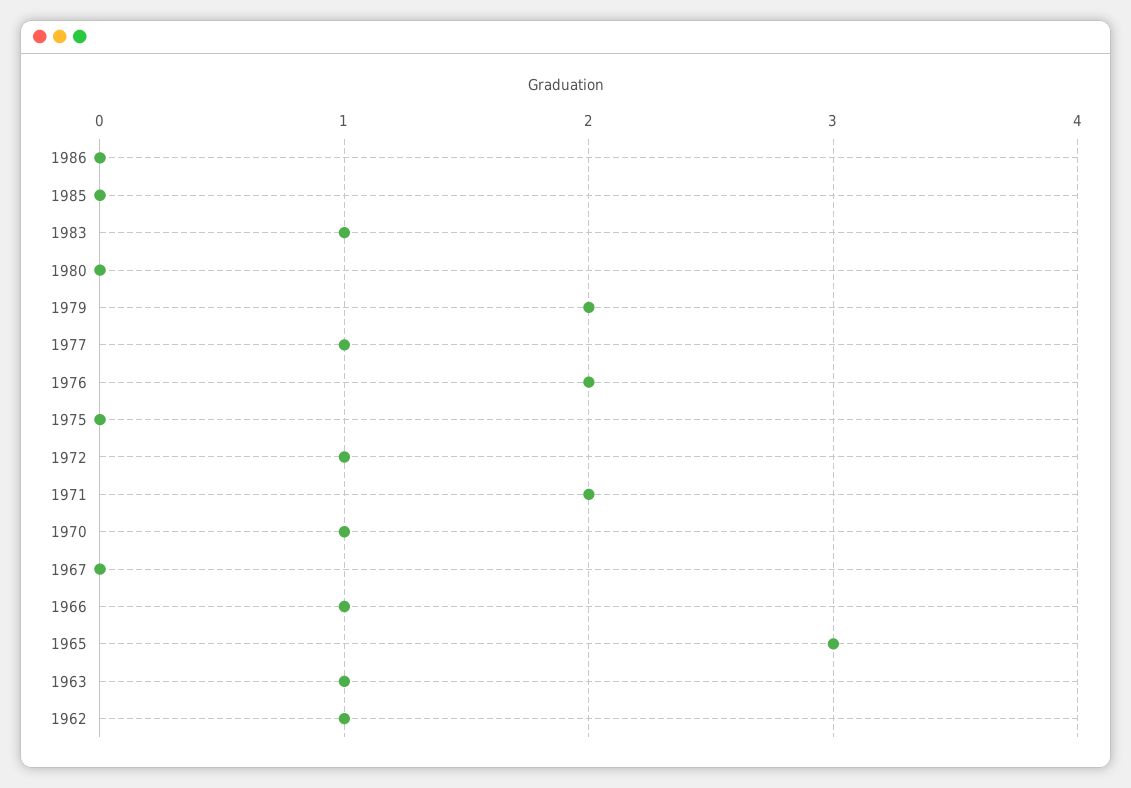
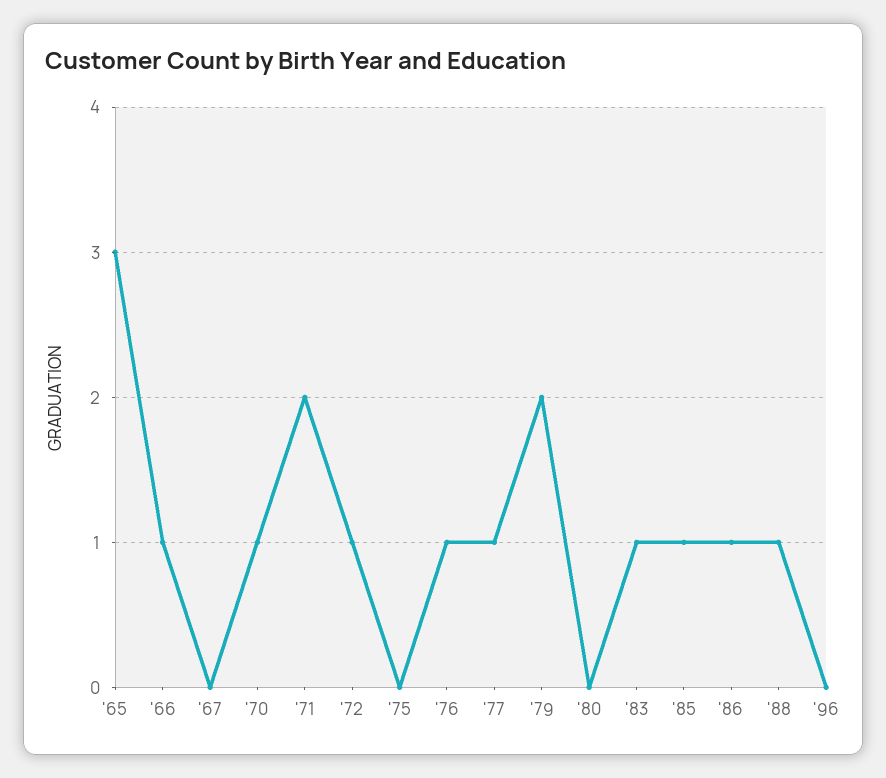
1986: 0 -> 1
1985: 0 -> 1
1976: 2 -> 1
1963: 1 -> none
1962: 1 -> none
'88: none -> 1
'96: none -> 0

